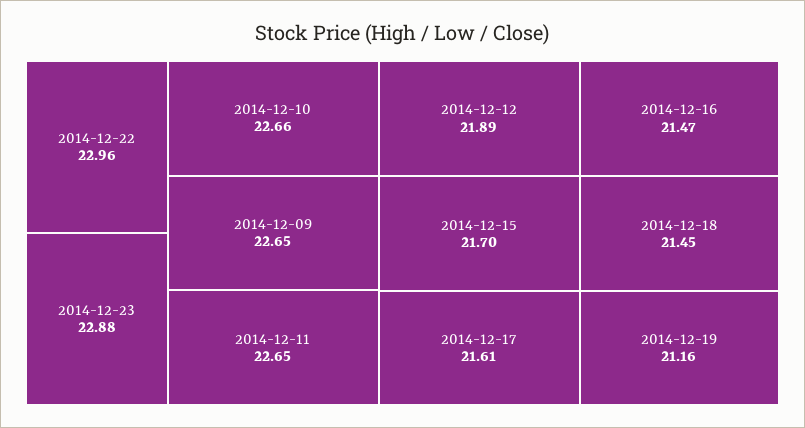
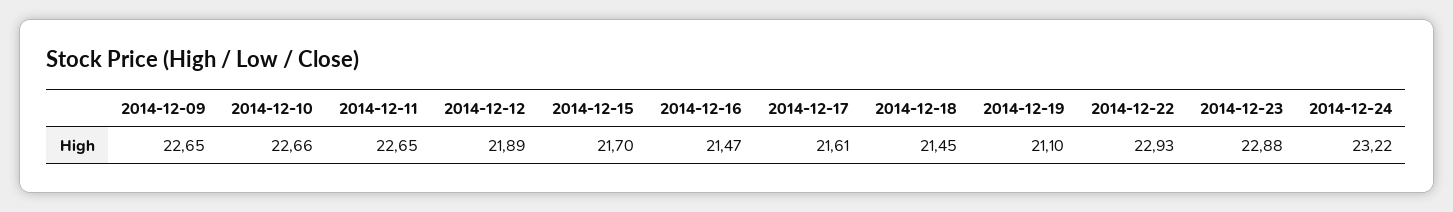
2014-12-22: 22.96 -> 22.93
2014-12-19: 21.16 -> 21.1
2014-12-24: none -> 23.22

